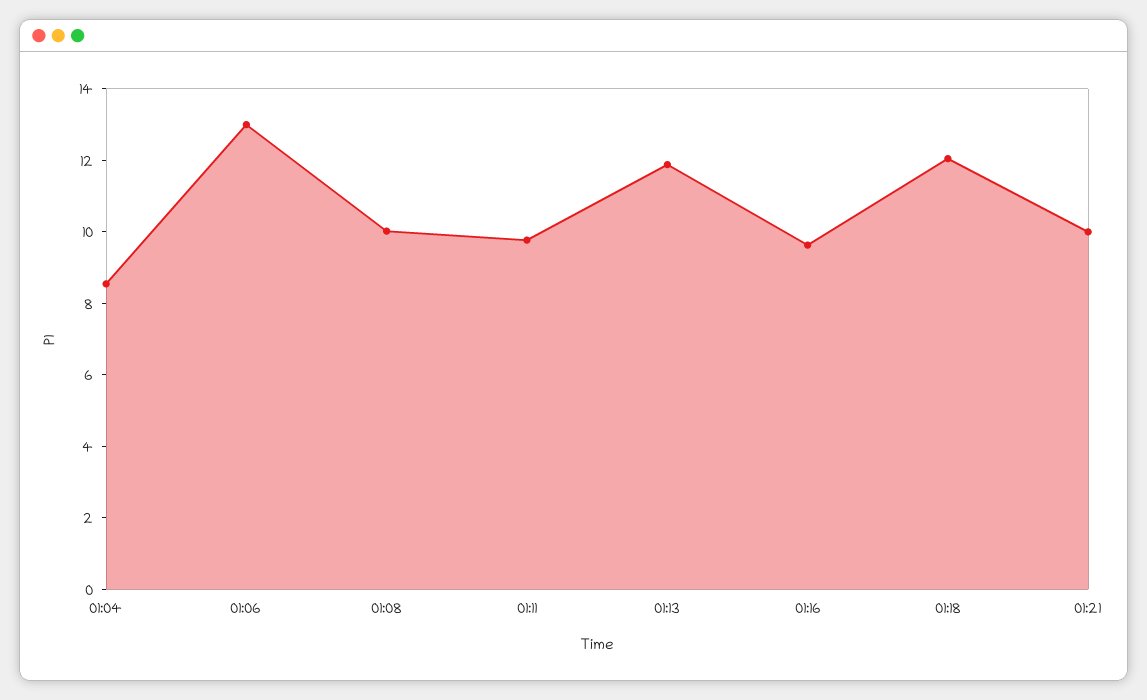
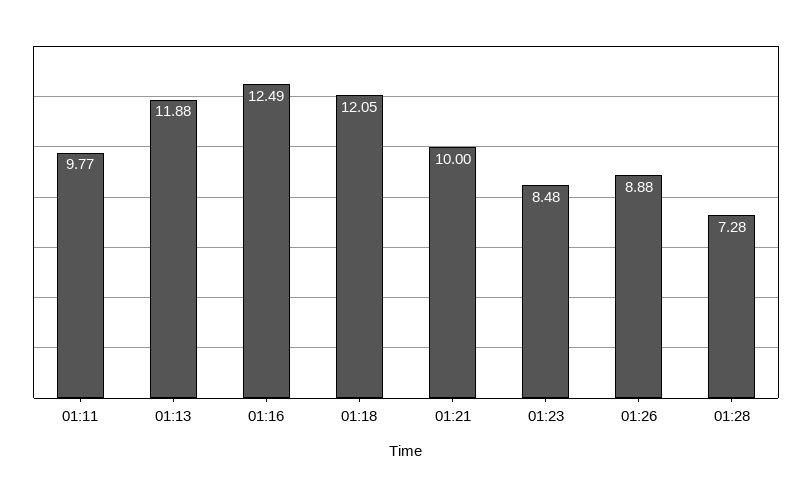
01:04: 8.5 -> none
01:06: 13 -> none
01:08: 10 -> none
01:16: 9.5 -> 12.49
01:23: none -> 8.48
01:26: none -> 8.88
01:28: none -> 7.28

